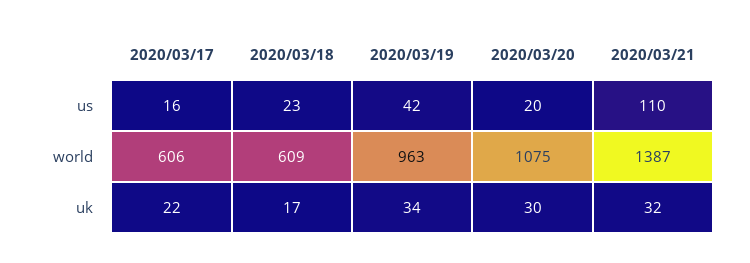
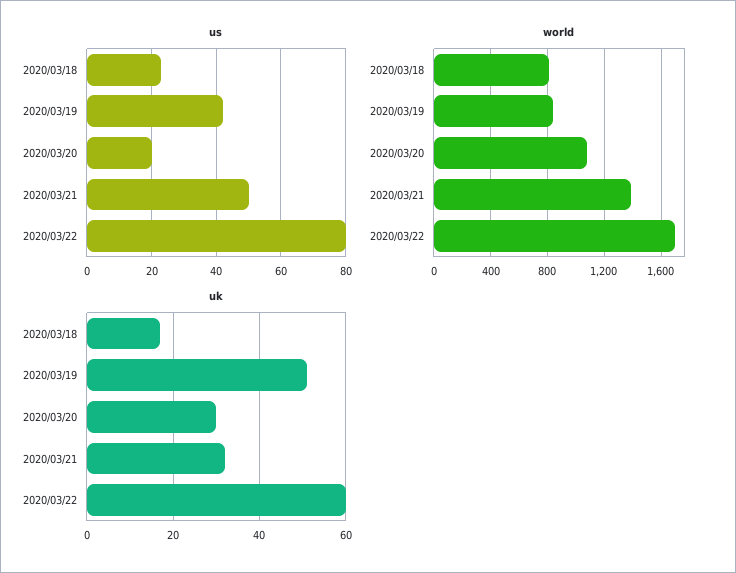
us, 2020/03/17: 16 -> none
us, 2020/03/21: 110 -> 50
world, 2020/03/17: 606 -> none
world, 2020/03/18: 609 -> 800
world, 2020/03/19: 963 -> 850
uk, 2020/03/17: 22 -> none
uk, 2020/03/19: 34 -> 50
us, 2020/03/22: none -> 80
world, 2020/03/22: none -> 1700
uk, 2020/03/22: none -> 60

